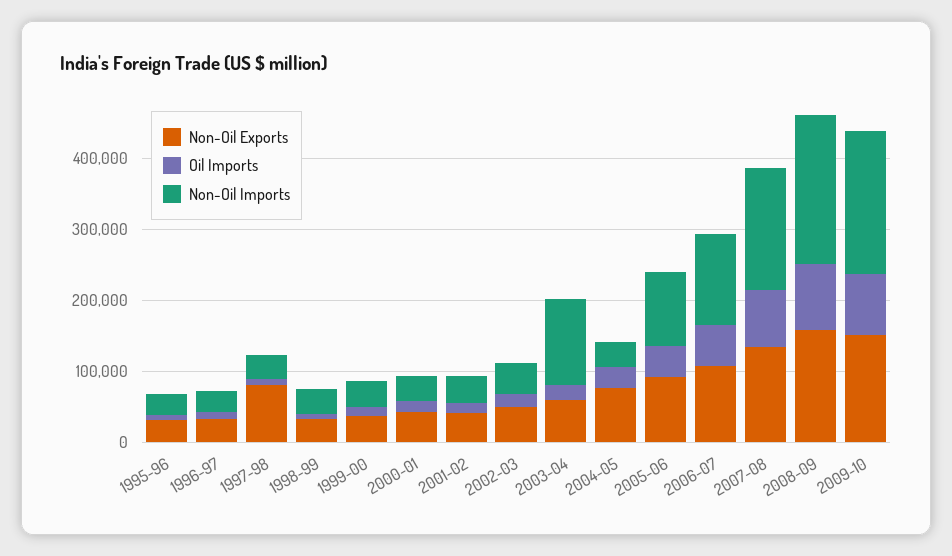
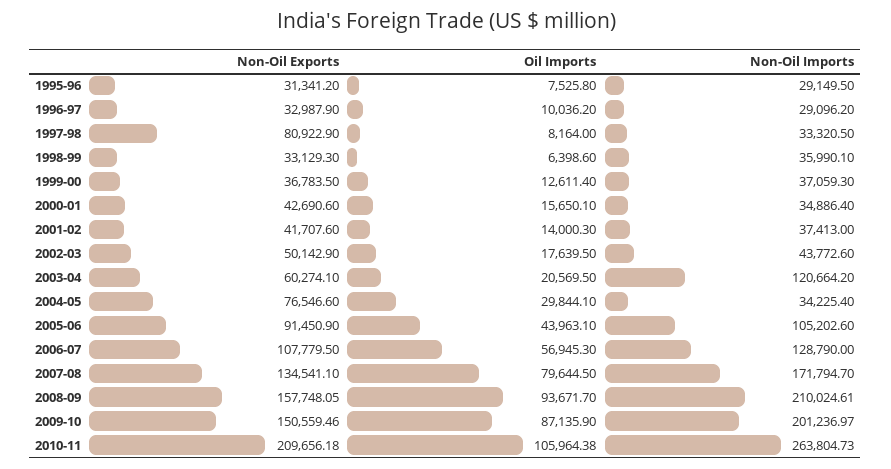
Non-Oil Exports, 2010-11: none -> 209656.18
Oil Imports, 2010-11: none -> 105964.38
Non-Oil Imports, 2010-11: none -> 263804.73

